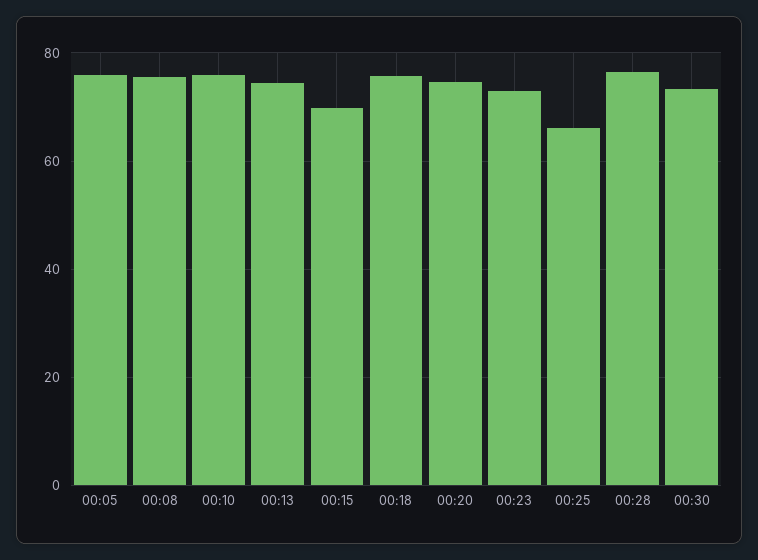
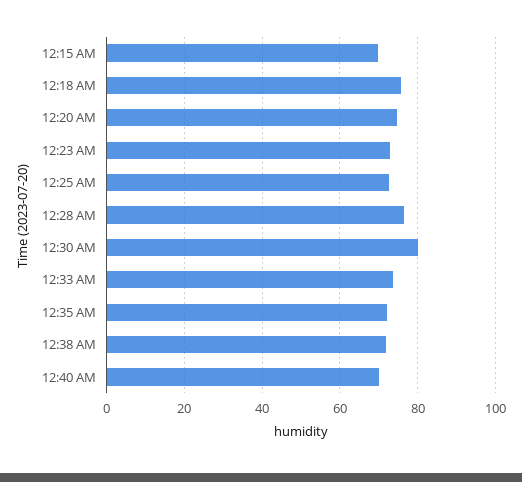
00:05: 76 -> none
00:08: 76 -> none
00:10: 76 -> none
00:13: 74 -> none
00:25: 66 -> 72
00:30: 74 -> 80
12:33 AM: none -> 74
12:35 AM: none -> 72
12:38 AM: none -> 72
12:40 AM: none -> 70

